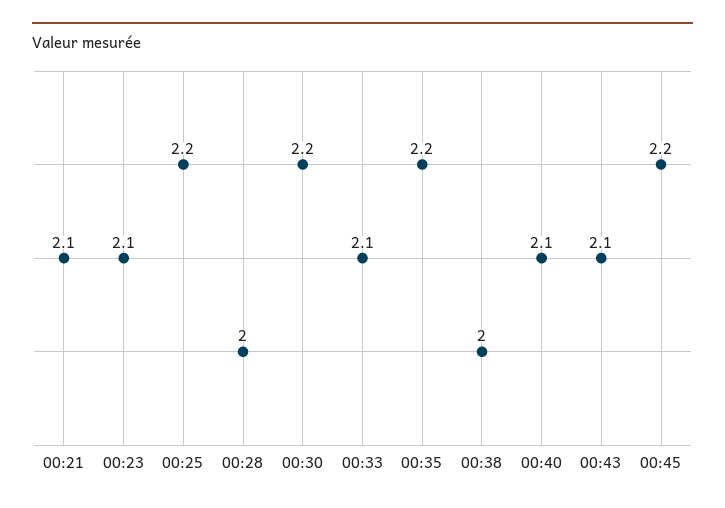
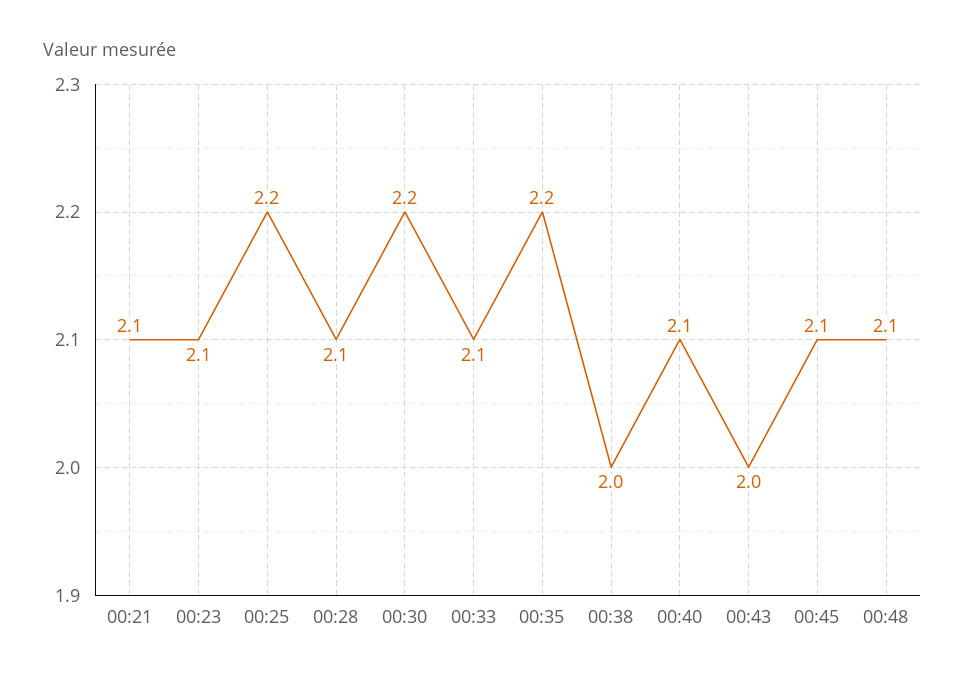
00:28: 2 -> 2.1
00:43: 2.1 -> 2
00:45: 2.2 -> 2.1
00:48: none -> 2.1

